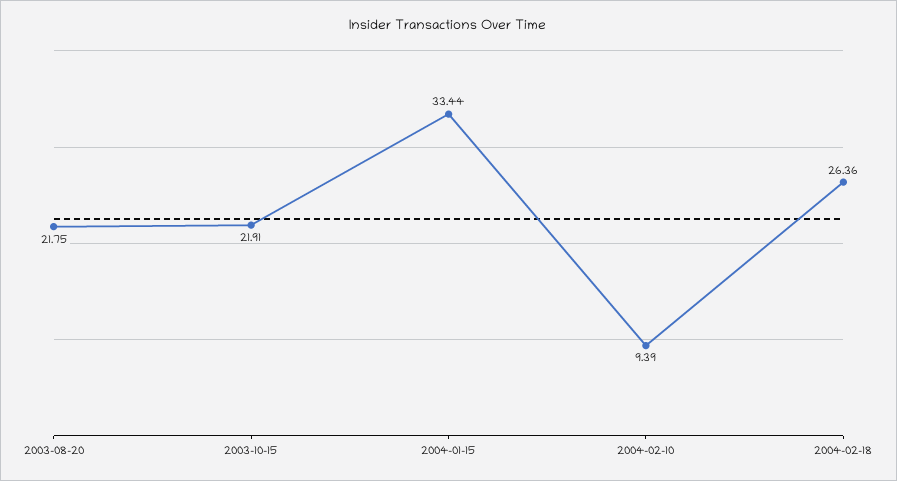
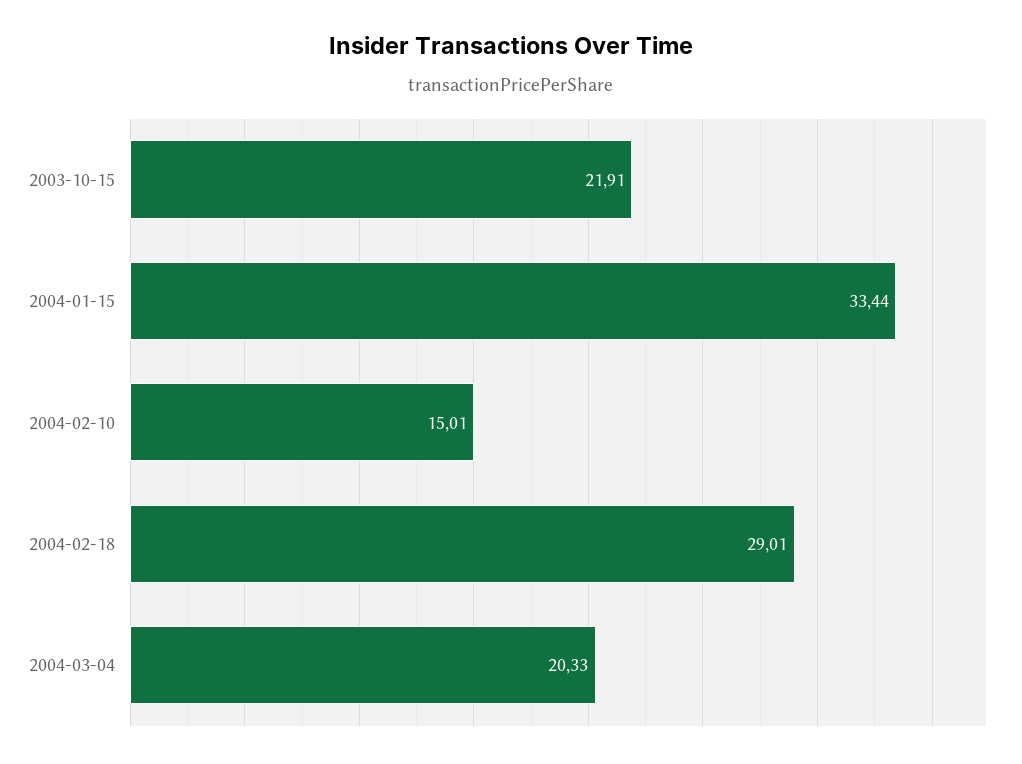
2003-08-20: 21.75 -> none
2004-02-10: 9.39 -> 15.01
2004-02-18: 26.36 -> 29.01
2004-03-04: none -> 20.33

